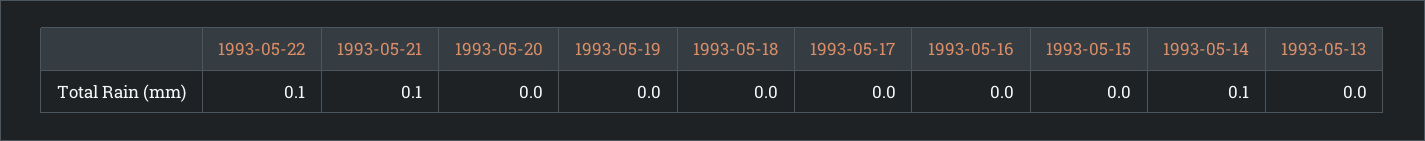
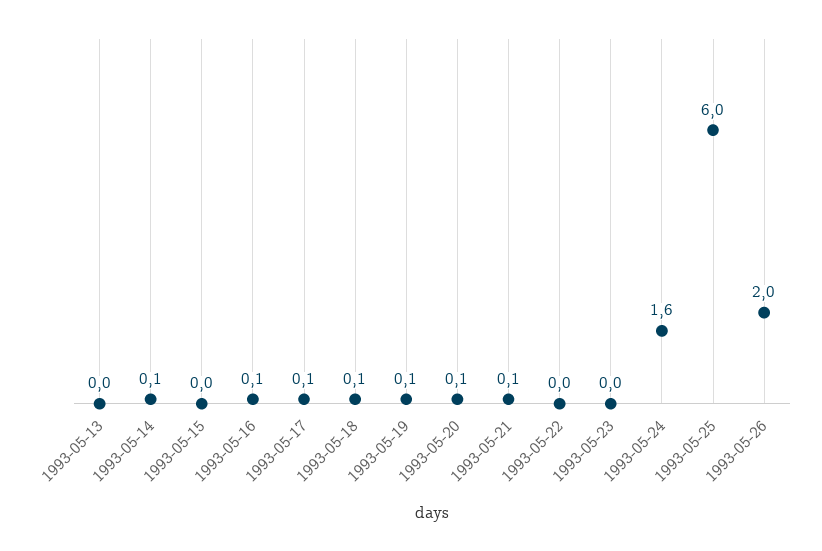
1993-05-22: 0.1 -> 0
1993-05-20: 0 -> 0.1
1993-05-19: 0 -> 0.1
1993-05-18: 0 -> 0.1
1993-05-17: 0 -> 0.1
1993-05-16: 0 -> 0.1
1993-05-23: none -> 0
1993-05-24: none -> 1.6
1993-05-25: none -> 6
1993-05-26: none -> 2

